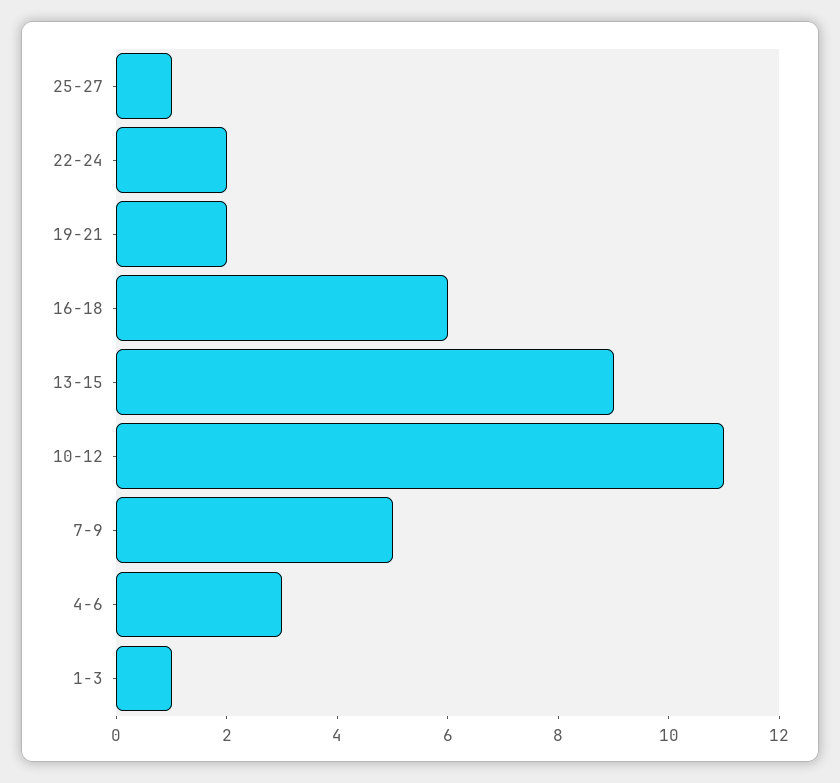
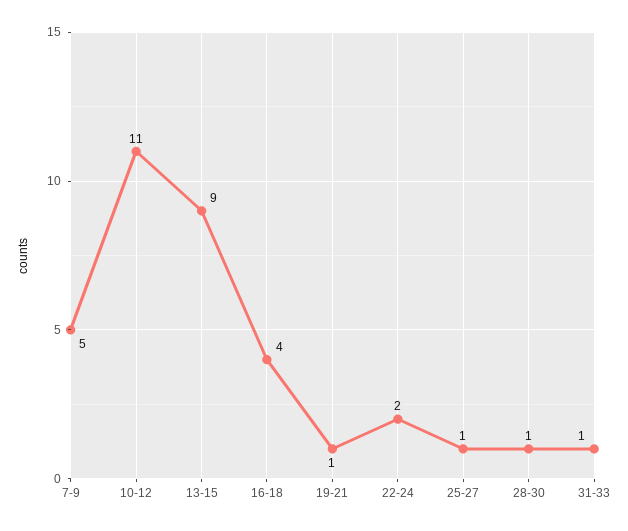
19-21: 2 -> 1
16-18: 6 -> 4
4-6: 3 -> none
1-3: 1 -> none
28-30: none -> 1
31-33: none -> 1

